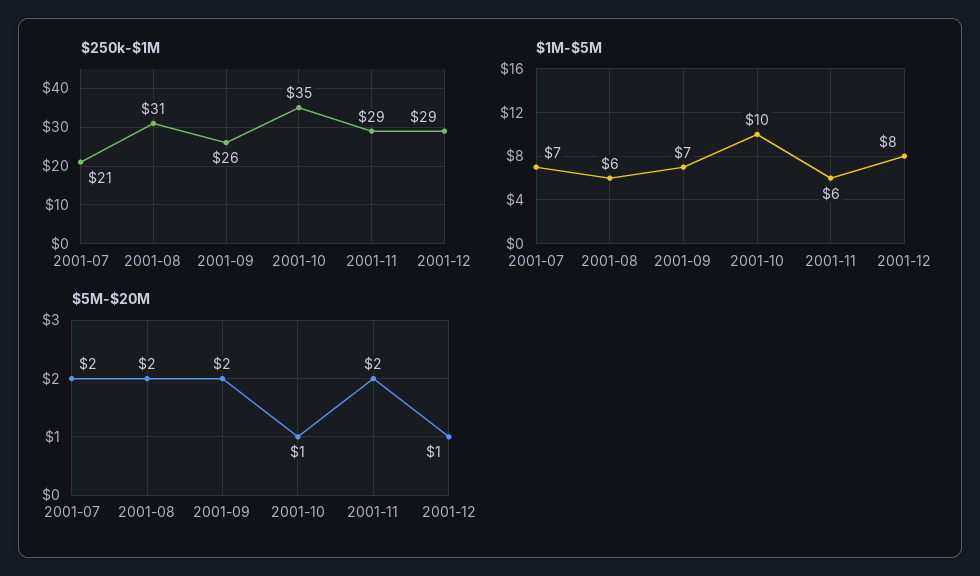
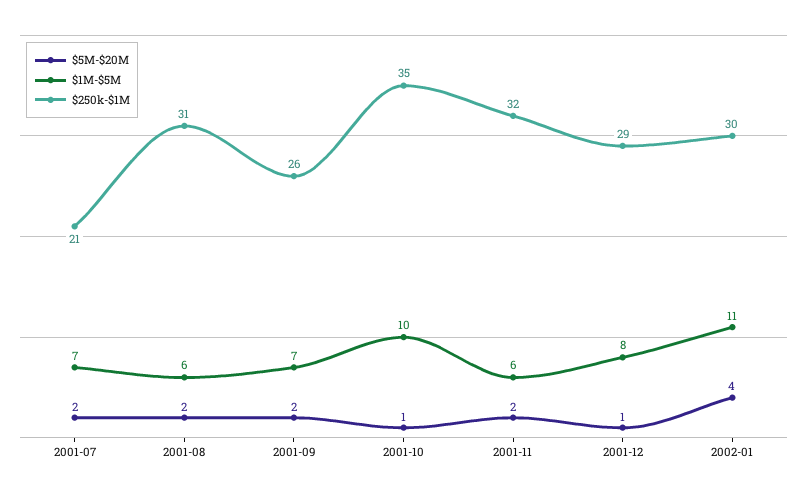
$250k-$1M, 2001-11: 29 -> 32
$5M-$20M, 2002-01: none -> 4
$1M-$5M, 2002-01: none -> 11
$250k-$1M, 2002-01: none -> 30

